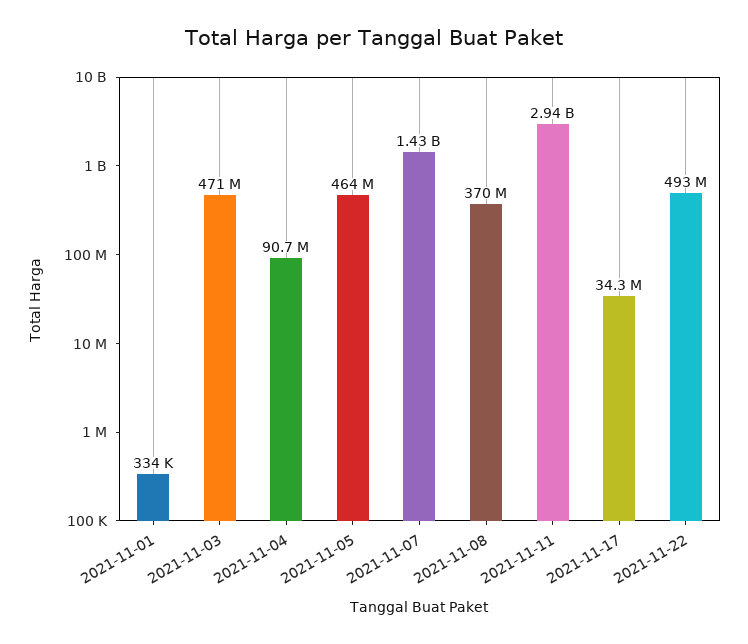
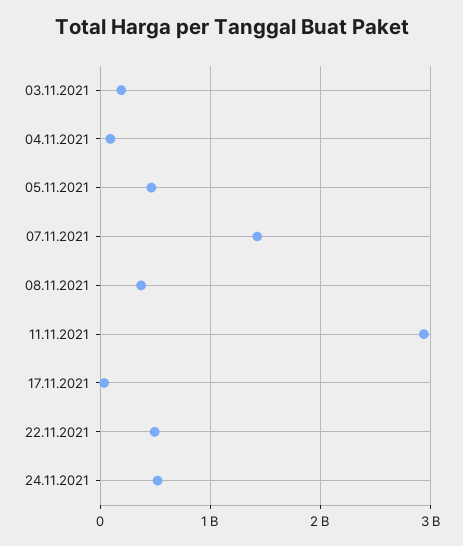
2021-11-01: 334000 -> none
2021-11-03: 471000000 -> 200000000
24.11.2021: none -> 500000000

